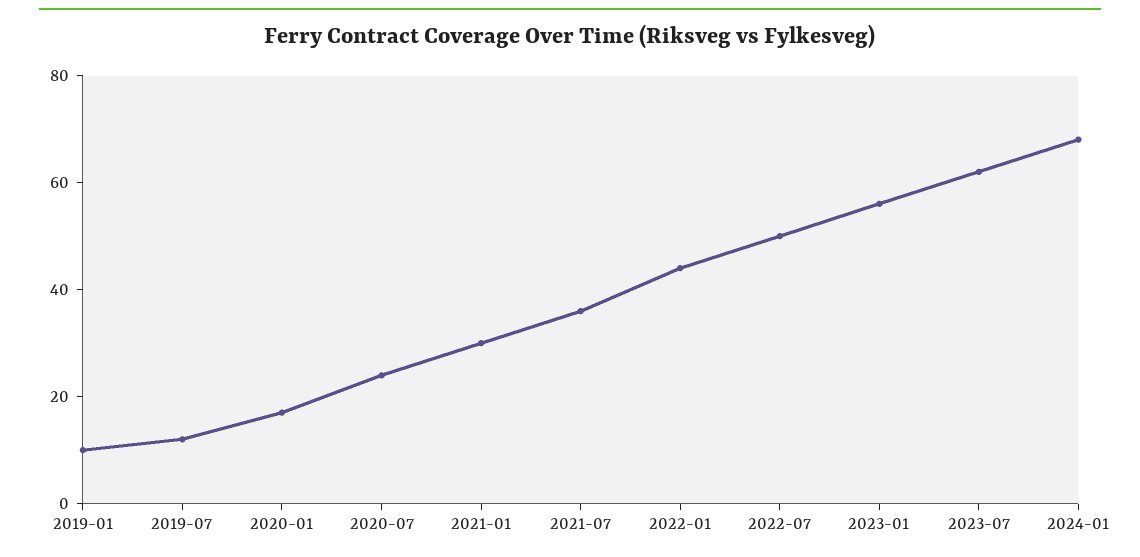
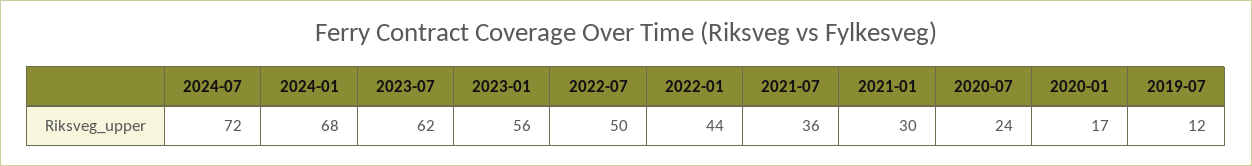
2019-01: 10 -> none
2024-07: none -> 72

